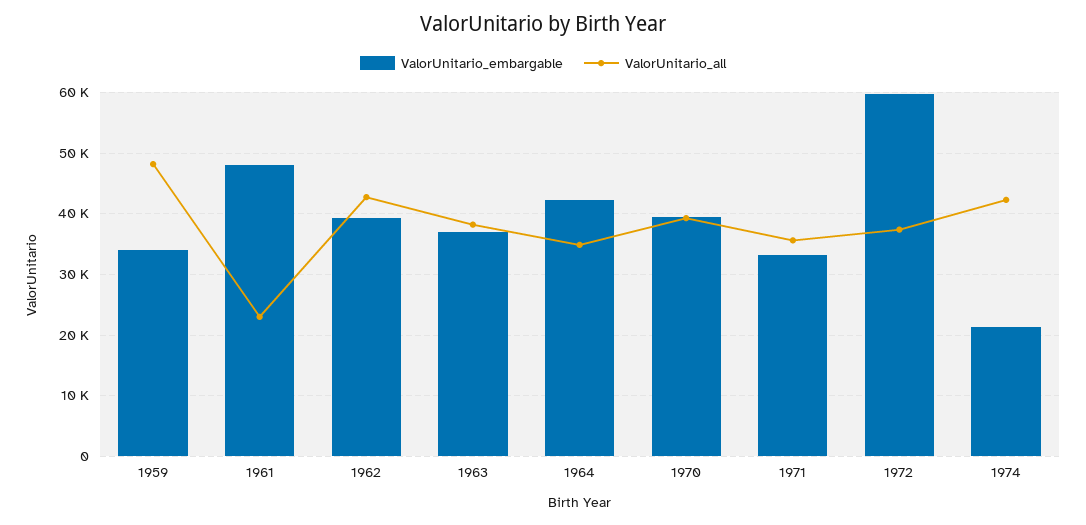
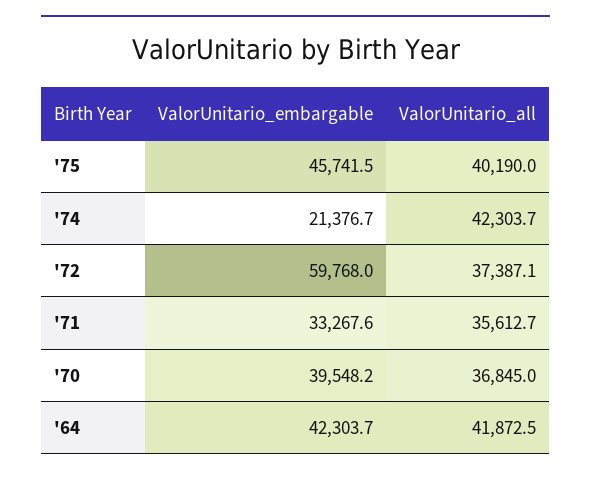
ValorUnitario_embargable, 1959: 34000 -> none
ValorUnitario_all, 1959: 48000 -> none
ValorUnitario_embargable, 1961: 48000 -> none
ValorUnitario_all, 1961: 23000 -> none
ValorUnitario_embargable, 1962: 39000 -> none
ValorUnitario_all, 1962: 43000 -> none
ValorUnitario_embargable, 1963: 37000 -> none
ValorUnitario_all, 1963: 38000 -> none
ValorUnitario_all, 1964: 35000 -> 41872.5
ValorUnitario_all, 1970: 39000 -> 36845
ValorUnitario_embargable, '75: none -> 45741.5
ValorUnitario_all, '75: none -> 40190

